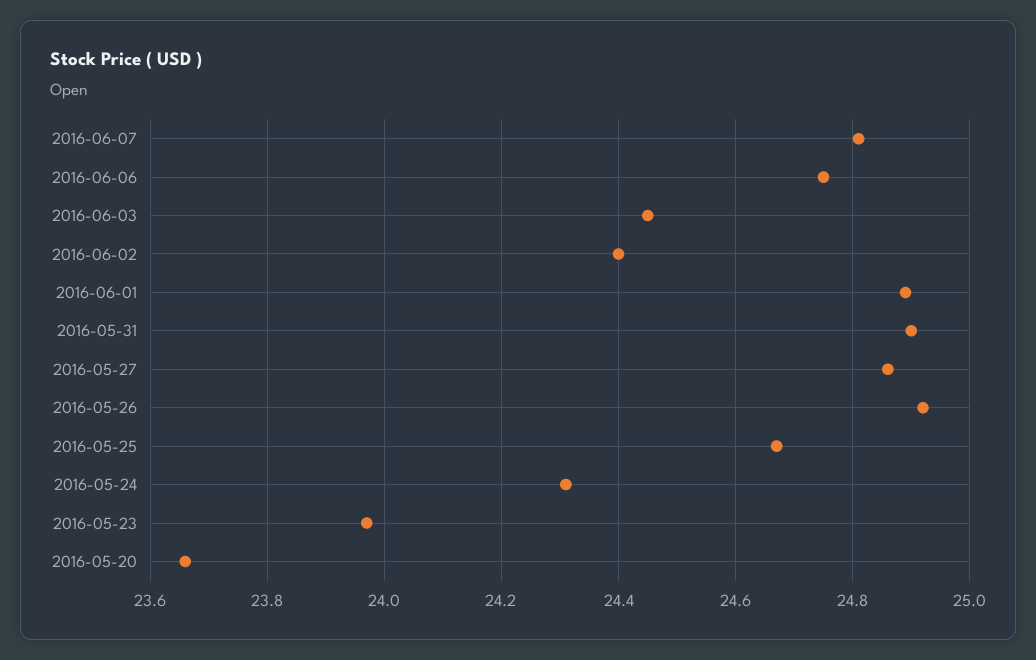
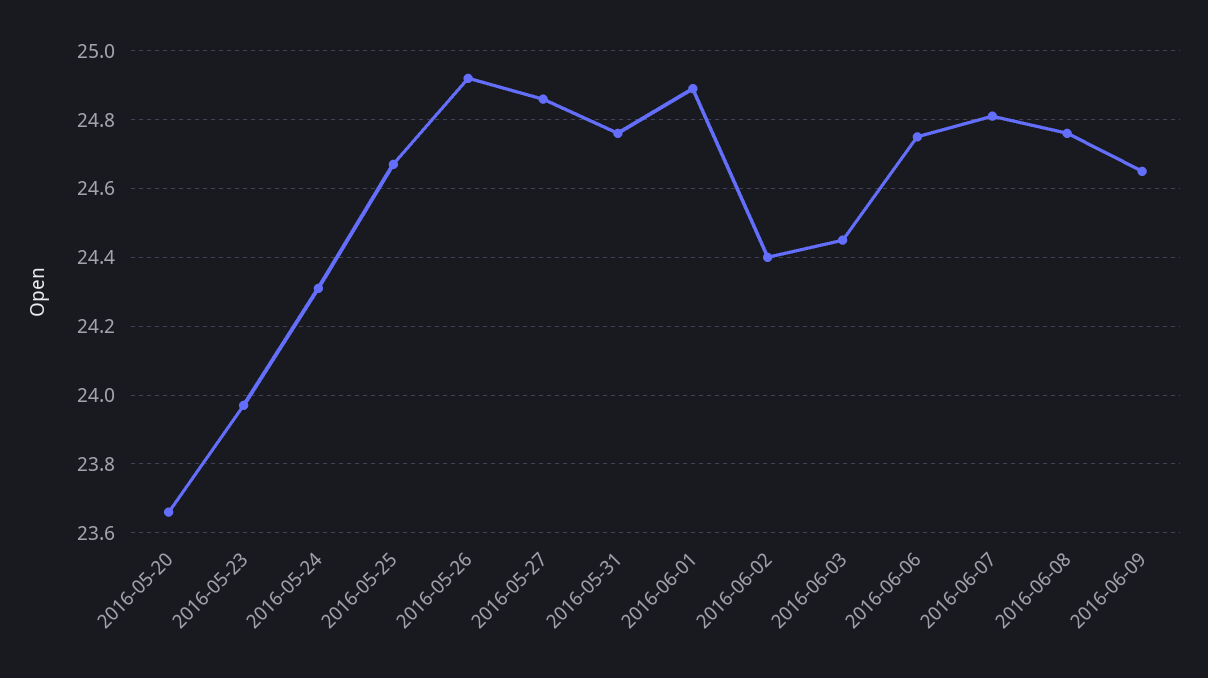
2016-05-31: 24.9 -> 24.75
2016-06-08: none -> 24.75
2016-06-09: none -> 24.65

